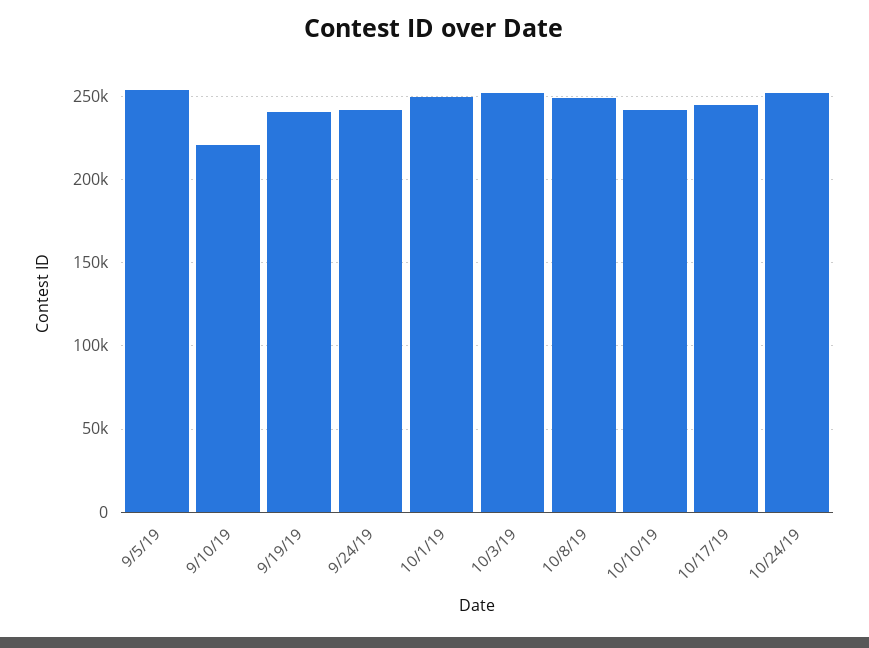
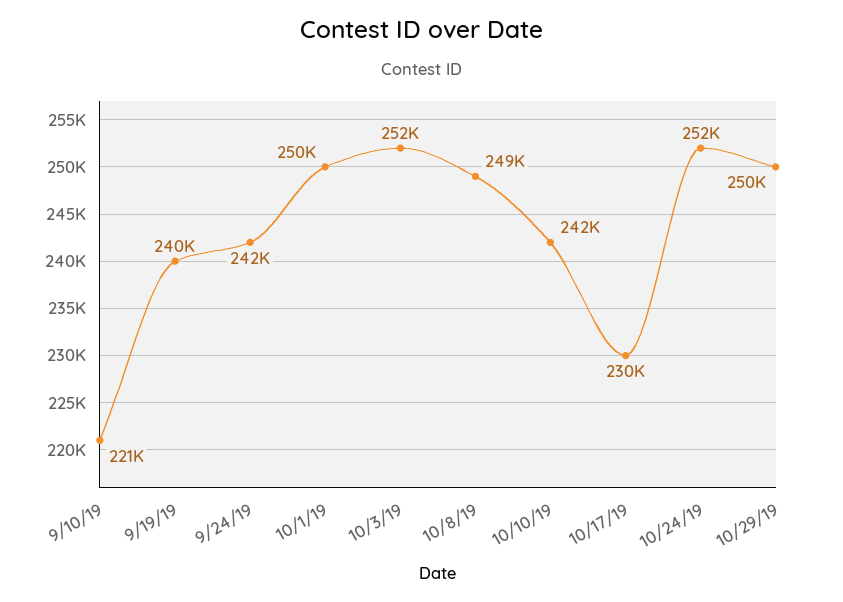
9/5/19: 255000 -> none
10/17/19: 245000 -> 230000
10/29/19: none -> 250000

